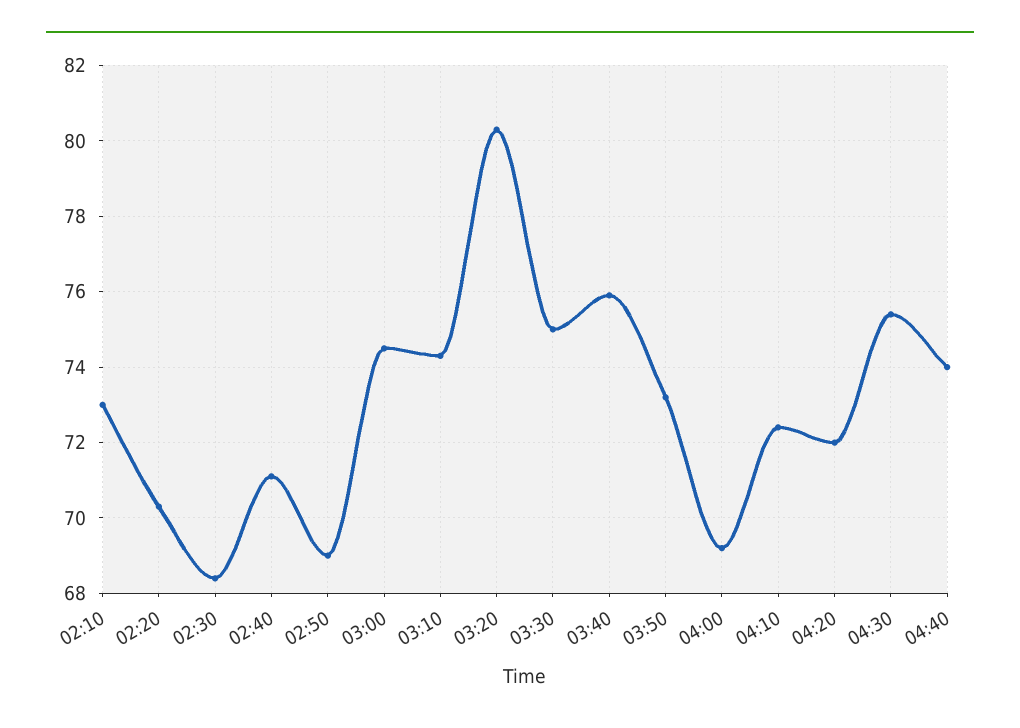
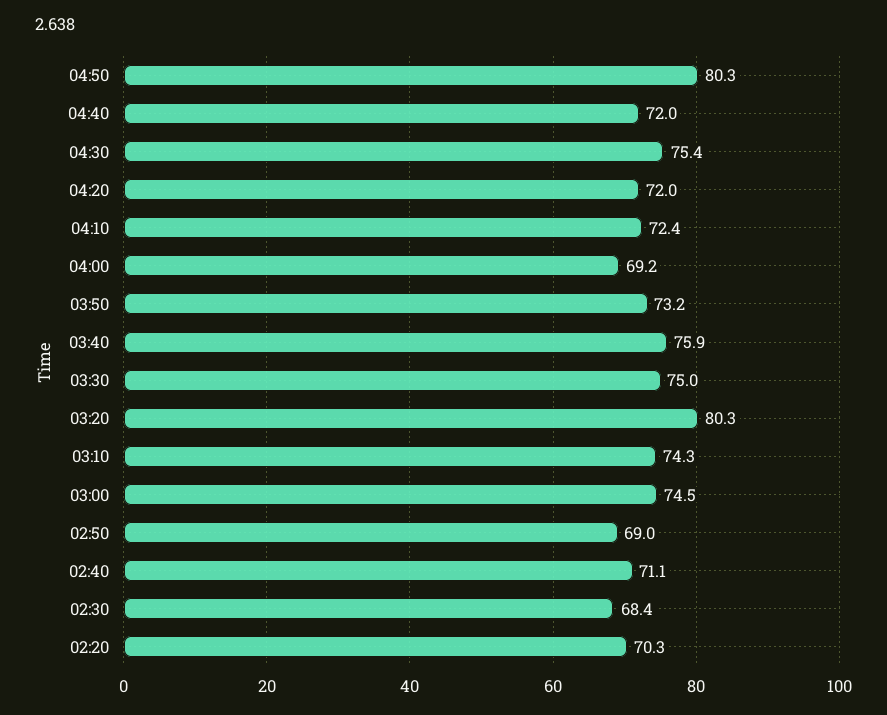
02:10: 73 -> none
04:40: 74 -> 72
04:50: none -> 80.3

